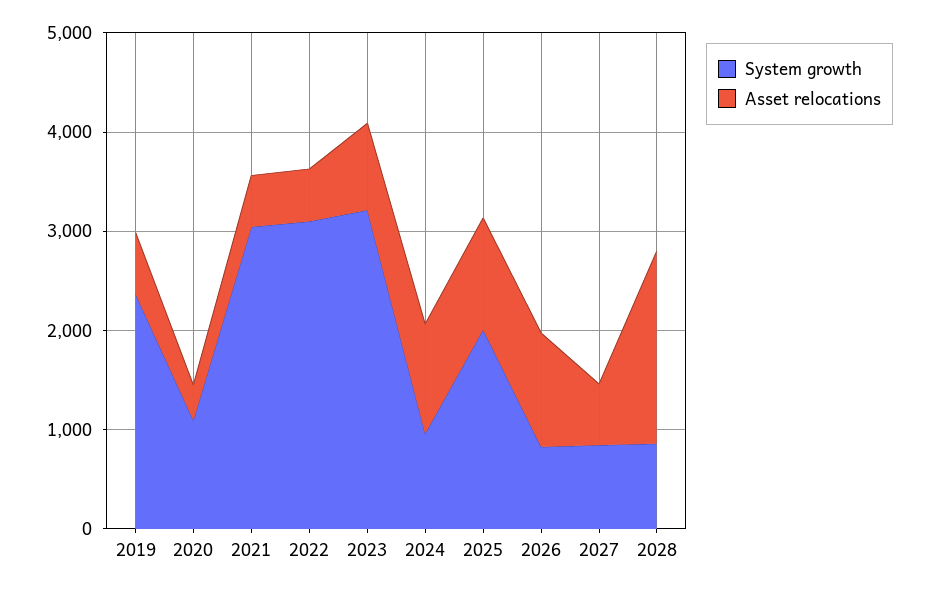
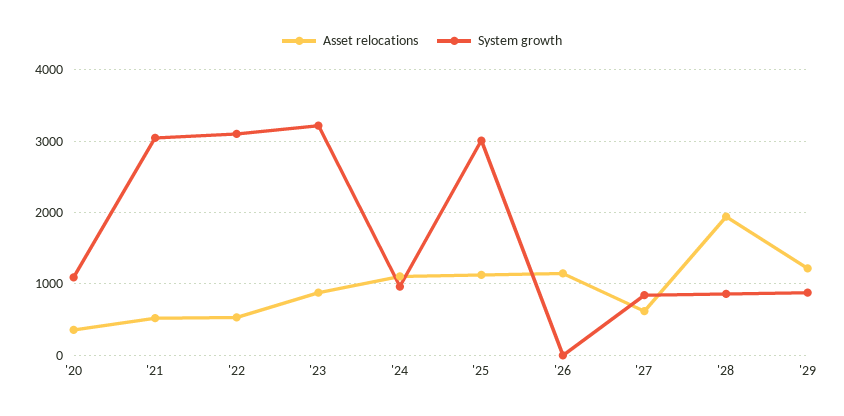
System growth, 2019: 2400 -> none
Asset relocations, 2019: 600 -> none
System growth, 2025: 2000 -> 3000
System growth, 2026: 800 -> 0
Asset relocations, '29: none -> 1200
System growth, '29: none -> 900

